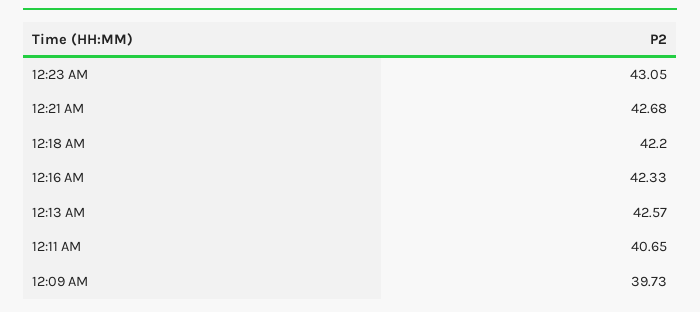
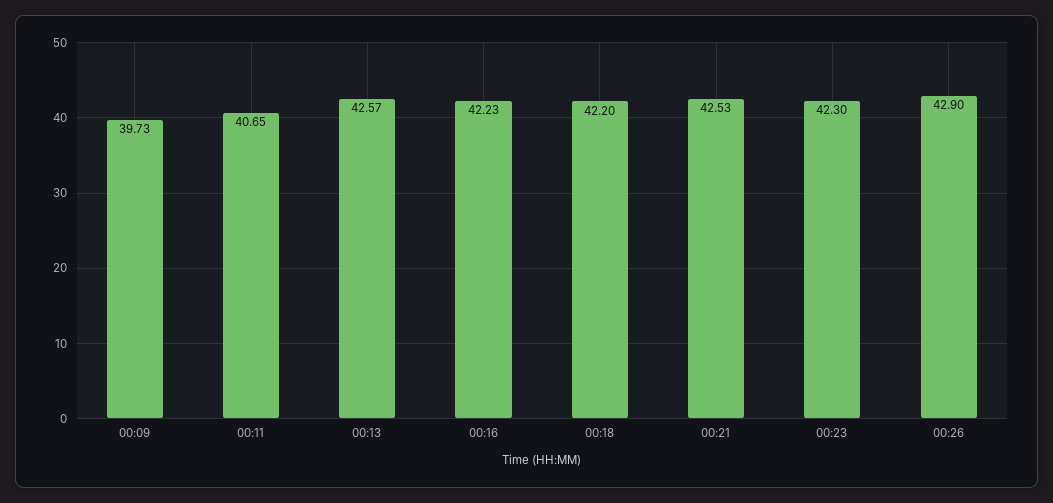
12:23 AM: 43.05 -> 42.3
12:21 AM: 42.68 -> 42.53
12:16 AM: 42.33 -> 42.23
00:26: none -> 42.9

